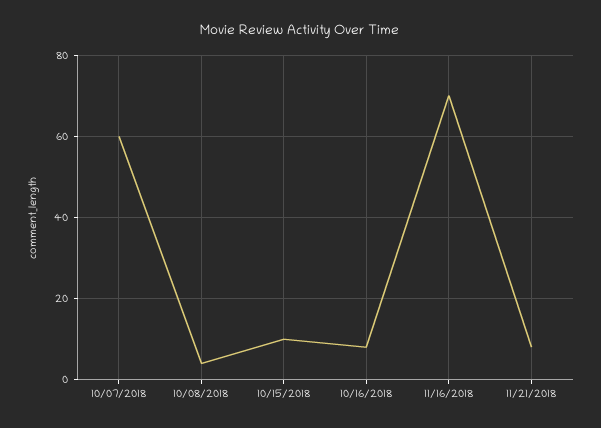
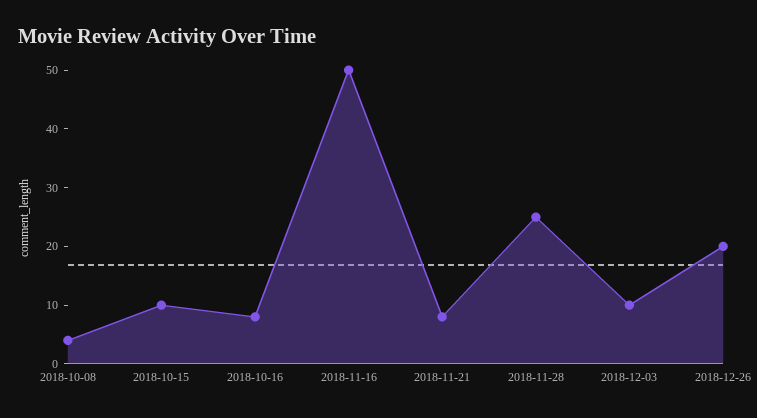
10/07/2018: 60 -> none
11/16/2018: 70 -> 50
2018-11-28: none -> 25
2018-12-03: none -> 10
2018-12-26: none -> 20

